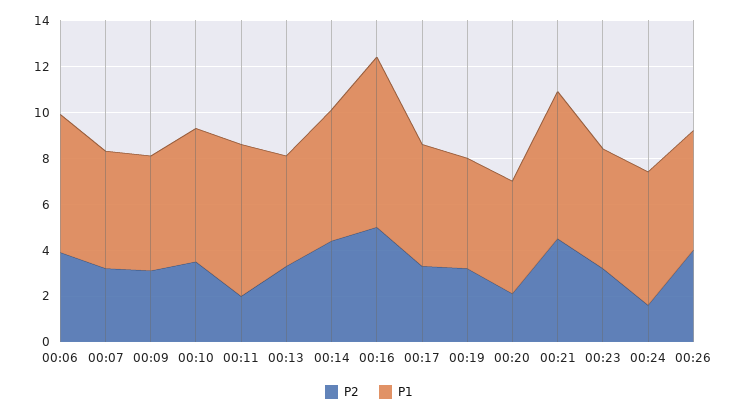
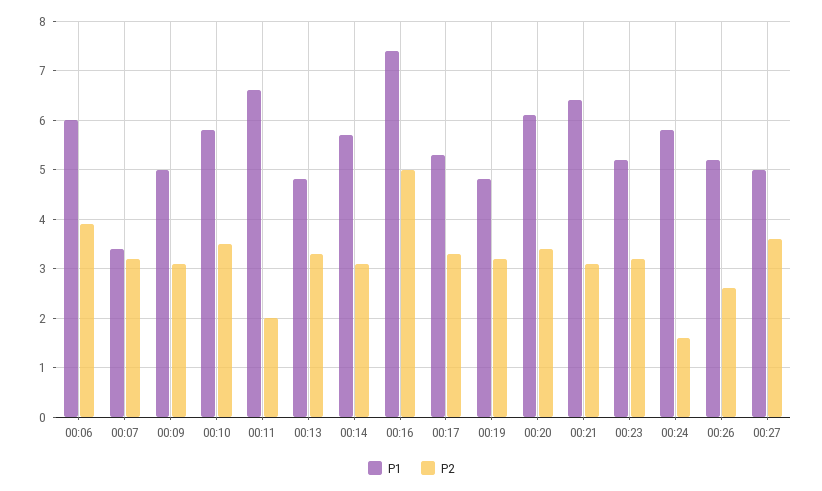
P1, 00:07: 5 -> 3.5
P2, 00:14: 4.5 -> 3
P2, 00:20: 2 -> 3.5
P1, 00:20: 5 -> 6
P2, 00:21: 4.5 -> 3
P2, 00:26: 4 -> 2.5
P1, 00:27: none -> 5
P2, 00:27: none -> 3.5

